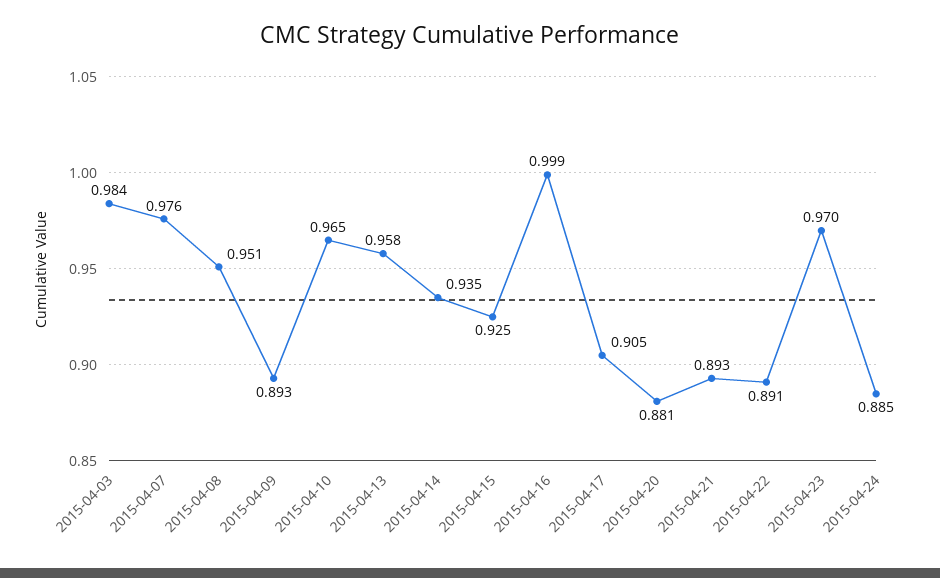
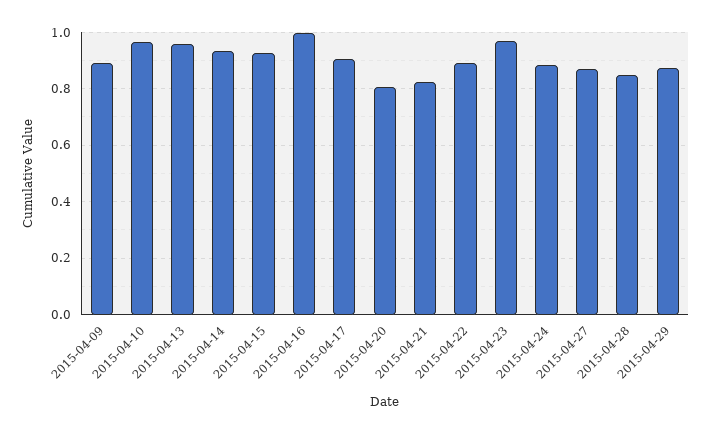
2015-04-03: 0.984 -> none
2015-04-07: 0.976 -> none
2015-04-08: 0.951 -> none
2015-04-20: 0.881 -> 0.8
2015-04-21: 0.893 -> 0.825
2015-04-27: none -> 0.875
2015-04-28: none -> 0.85
2015-04-29: none -> 0.875

